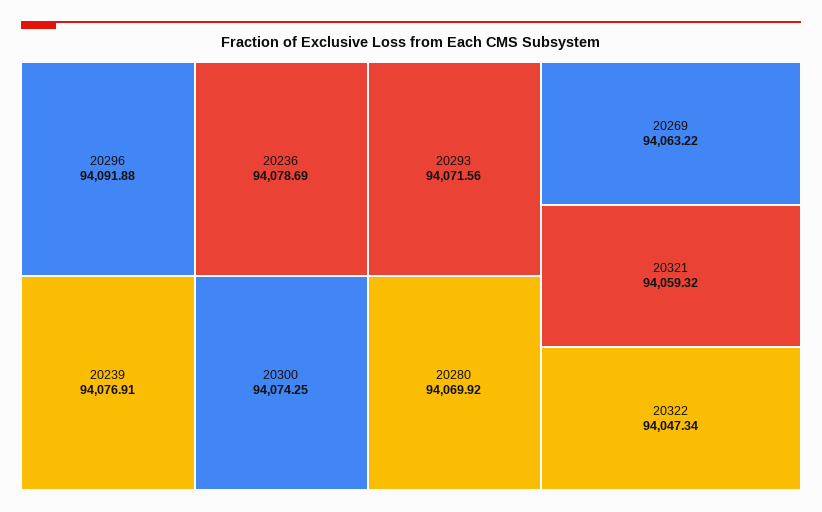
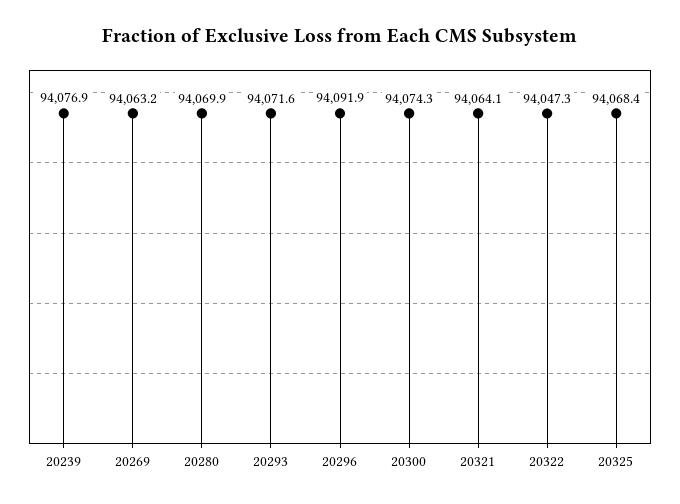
20236: 94078.69 -> none
20321: 94059.32 -> 94064.1
20325: none -> 94068.4

